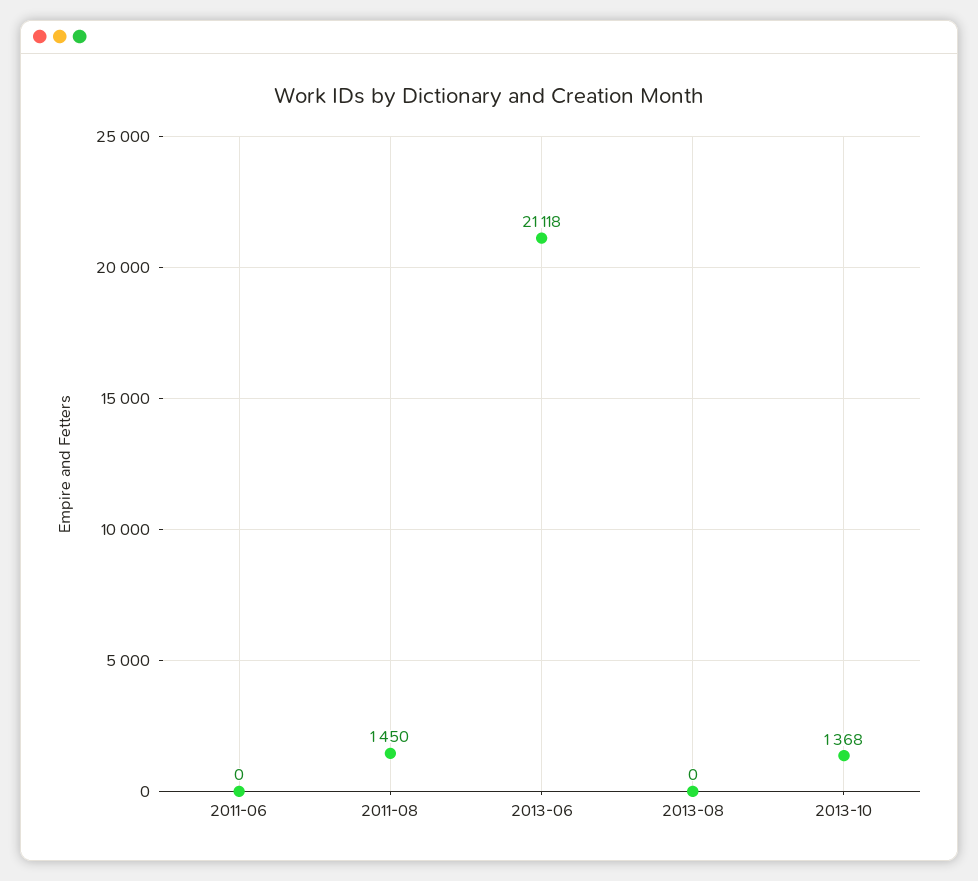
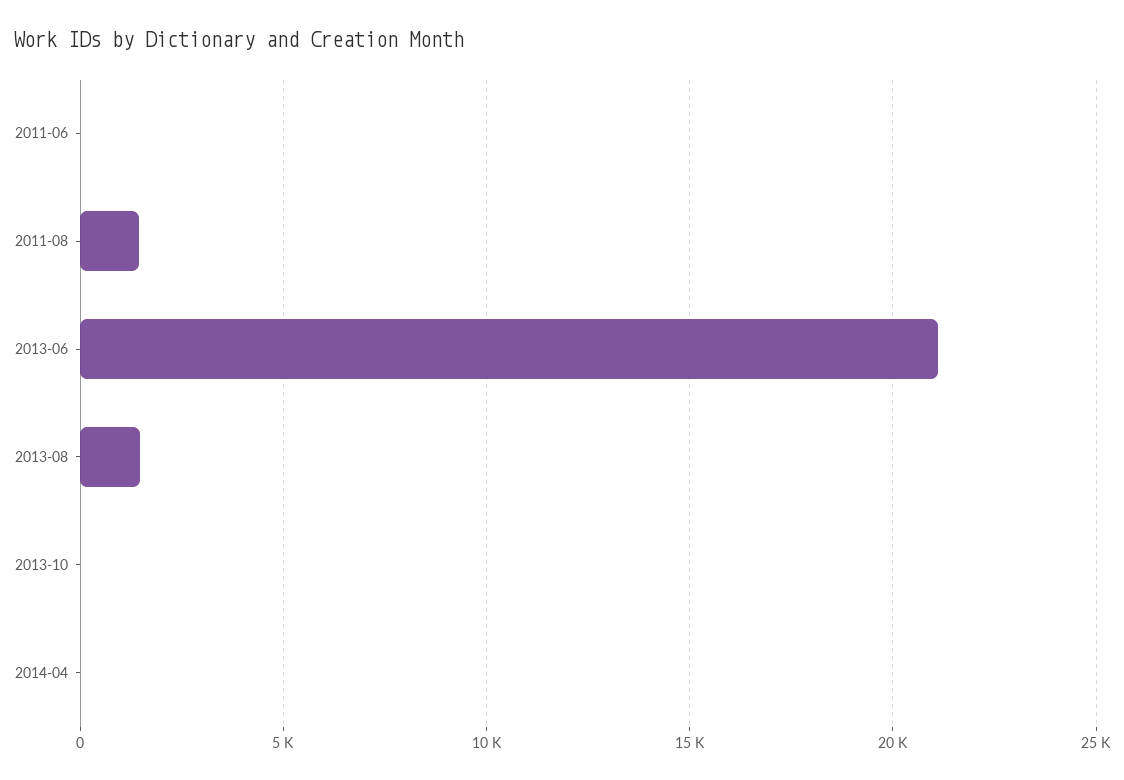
2013-08: 0 -> 1500
2013-10: 1368 -> 0
2014-04: none -> 0

